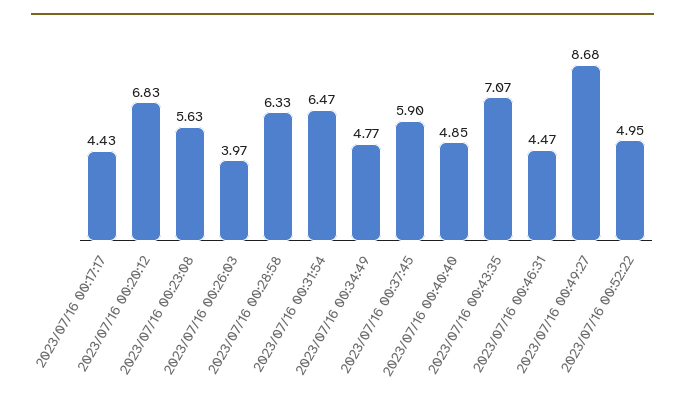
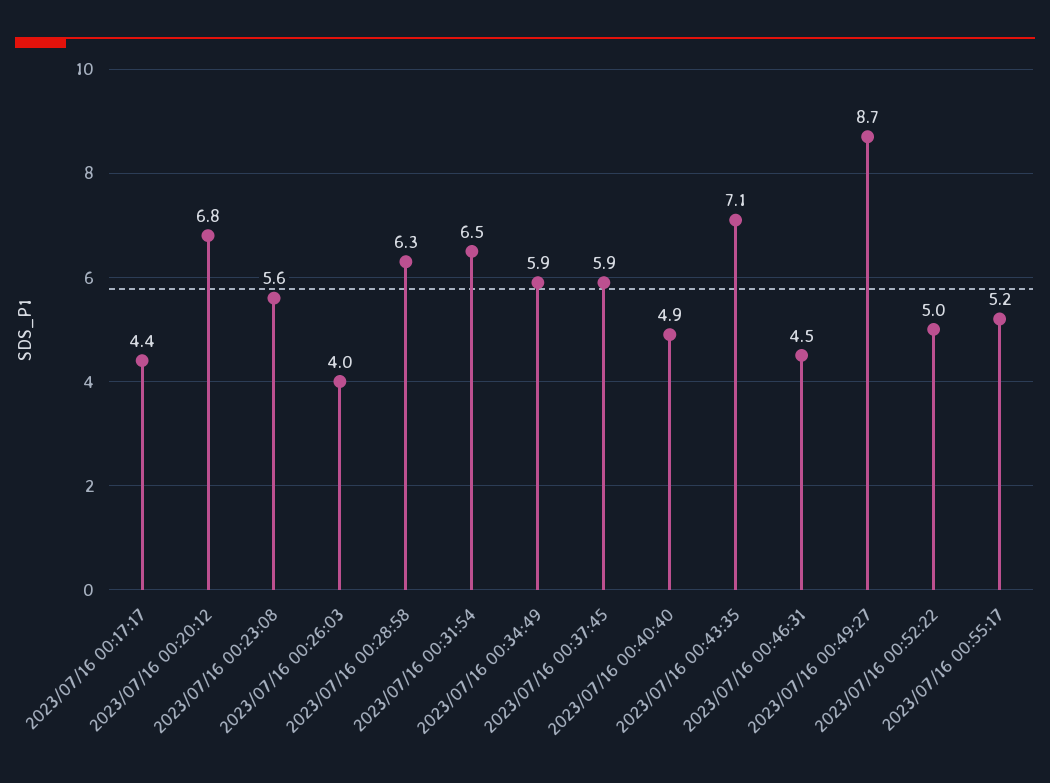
2023/07/16 00:34:49: 4.77 -> 5.9
2023/07/16 00:55:17: none -> 5.2

